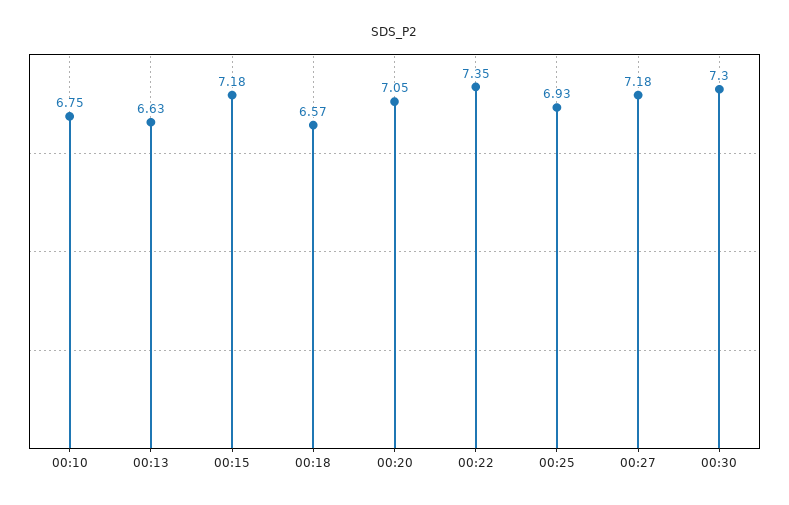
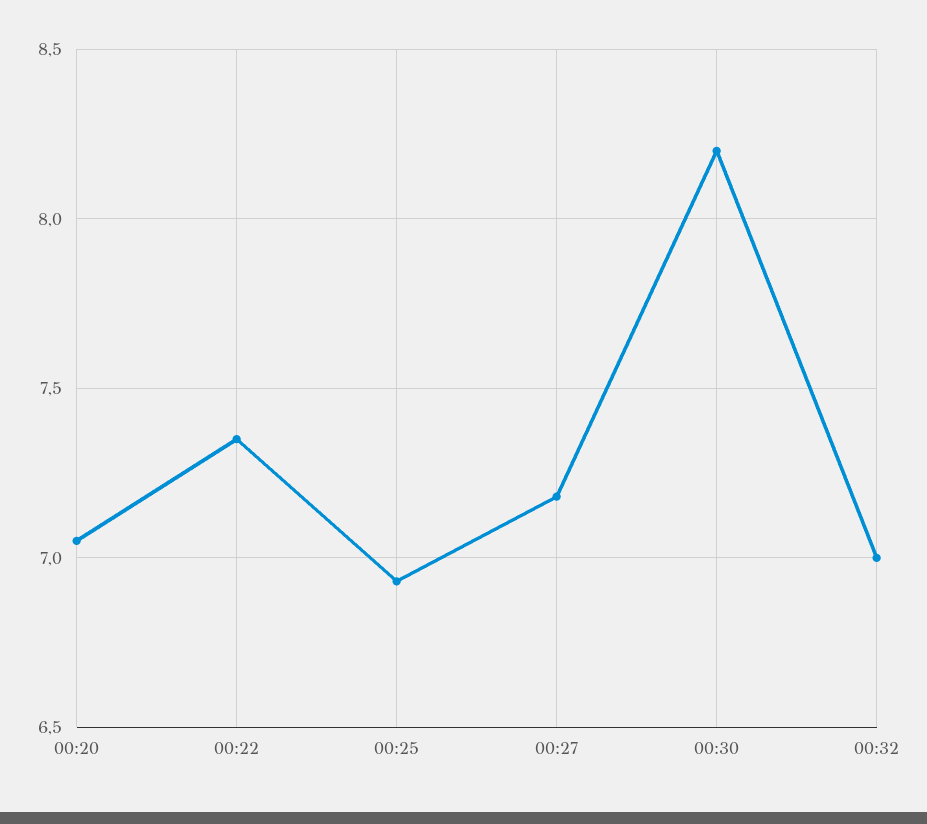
00:10: 6.75 -> none
00:13: 6.63 -> none
00:15: 7.18 -> none
00:18: 6.57 -> none
00:30: 7.3 -> 8.2
00:32: none -> 7

